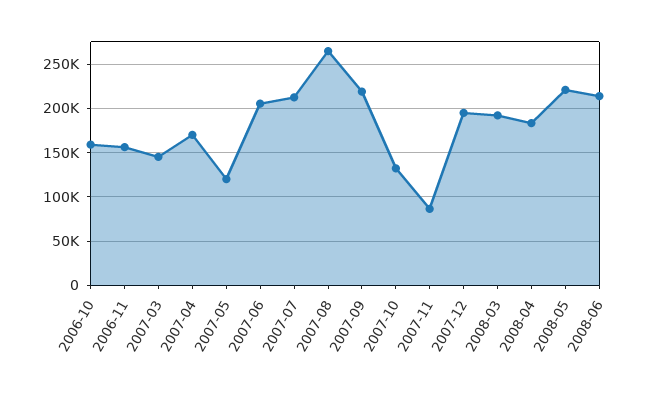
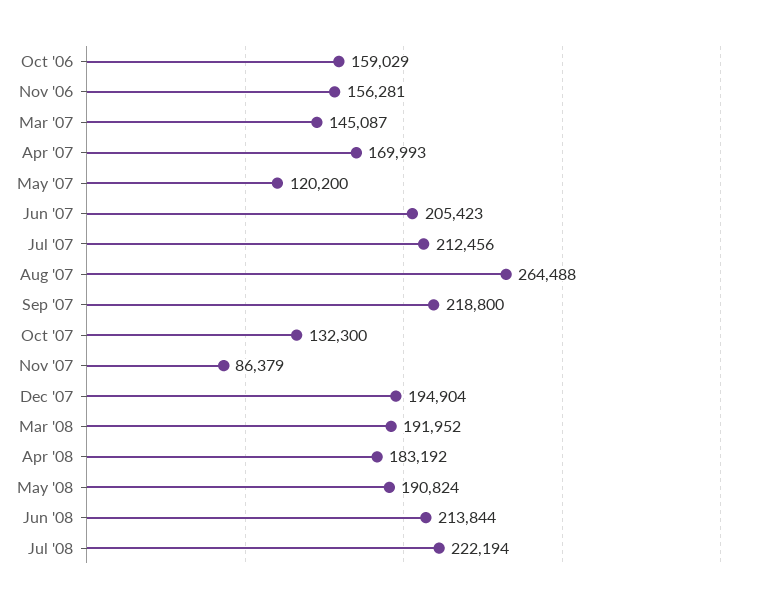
2008-05: 220000 -> 190824
Jul '08: none -> 222194

